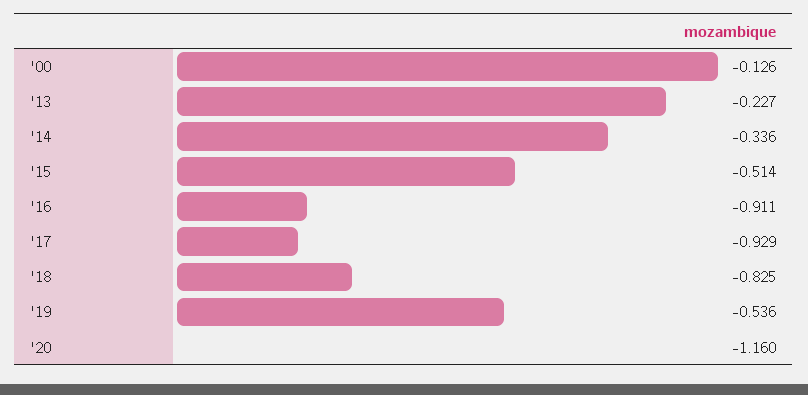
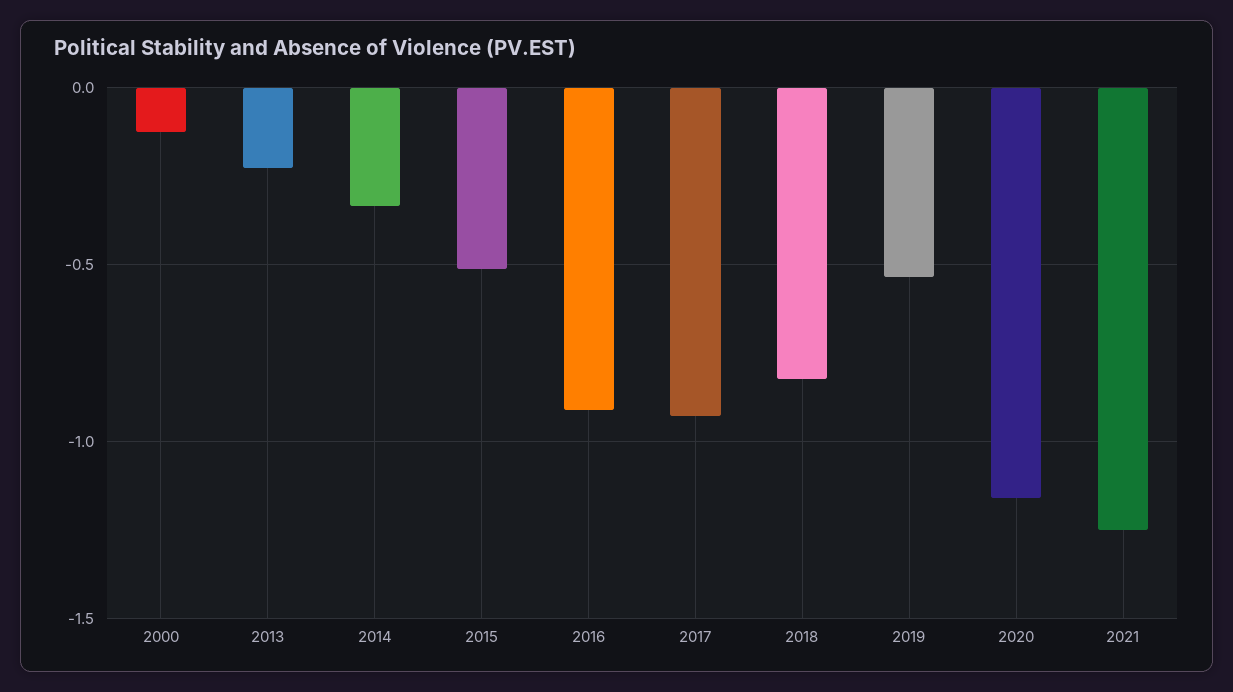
2021: none -> -1.25

